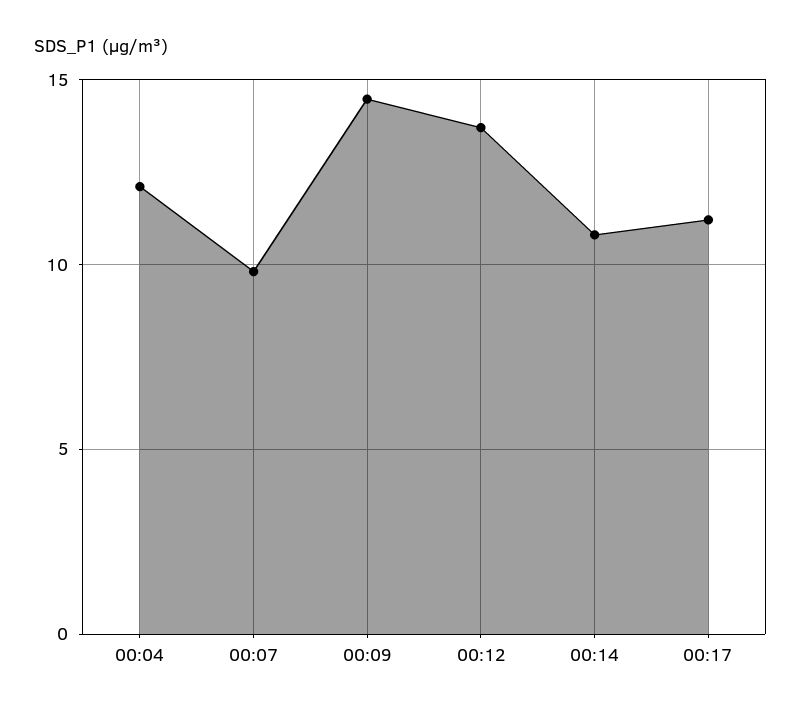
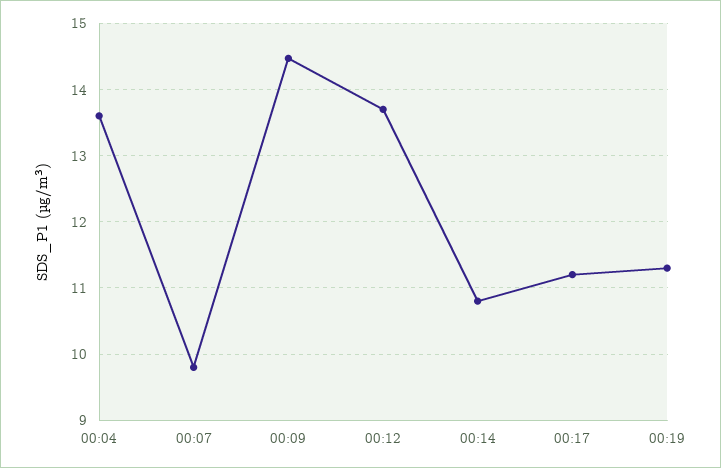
00:04: 12 -> 13.6
00:19: none -> 11.3

